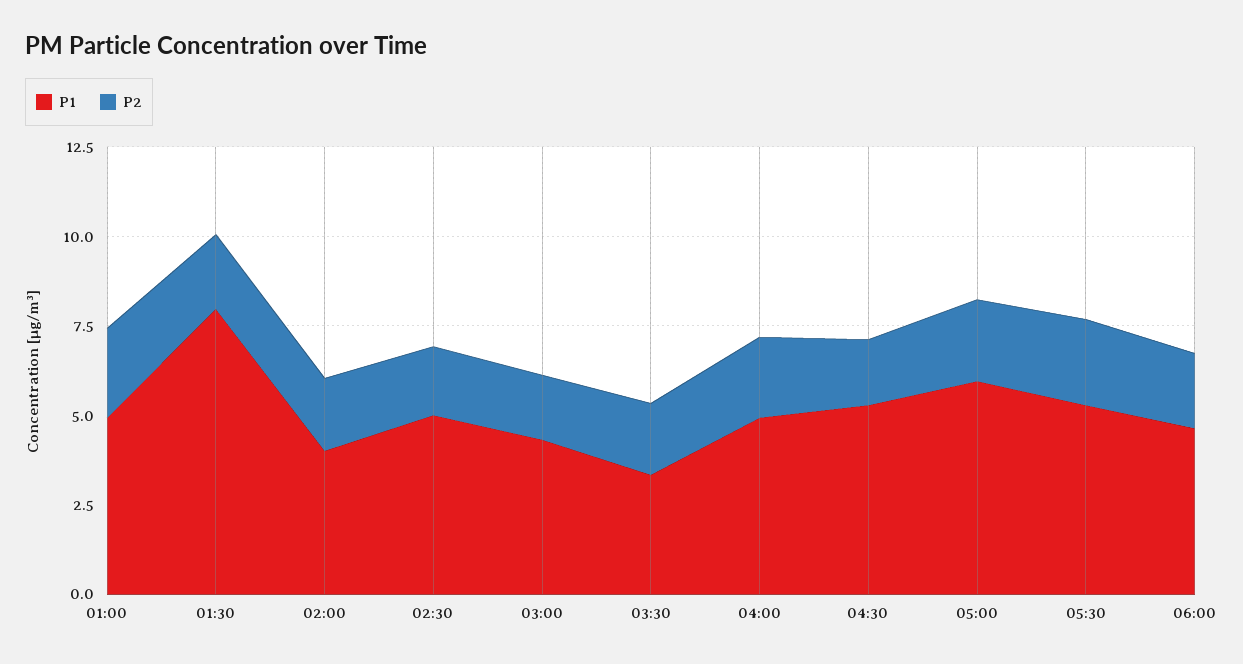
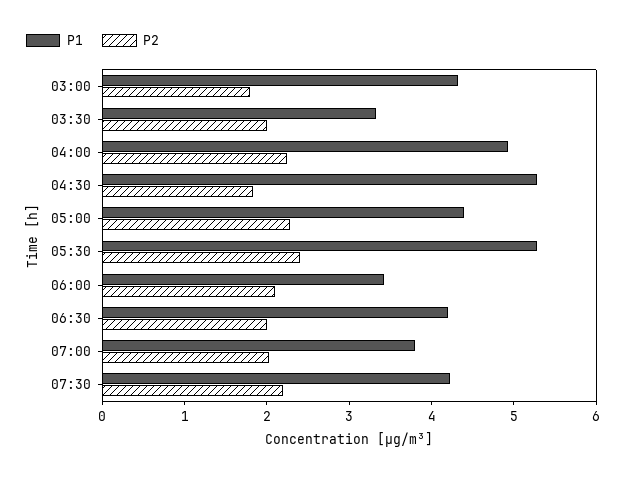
P1, 01:00: 5 -> none
P2, 01:00: 2.5 -> none
P1, 01:30: 8 -> none
P2, 01:30: 2 -> none
P1, 02:00: 4 -> none
P2, 02:00: 2 -> none
P1, 02:30: 5 -> none
P2, 02:30: 2 -> none
P1, 05:00: 6 -> 4.4
P1, 06:00: 4.5 -> 3.4
P1, 06:30: none -> 4.2
P2, 06:30: none -> 2
P1, 07:00: none -> 3.8
P2, 07:00: none -> 2
P1, 07:30: none -> 4.2
P2, 07:30: none -> 2.2

